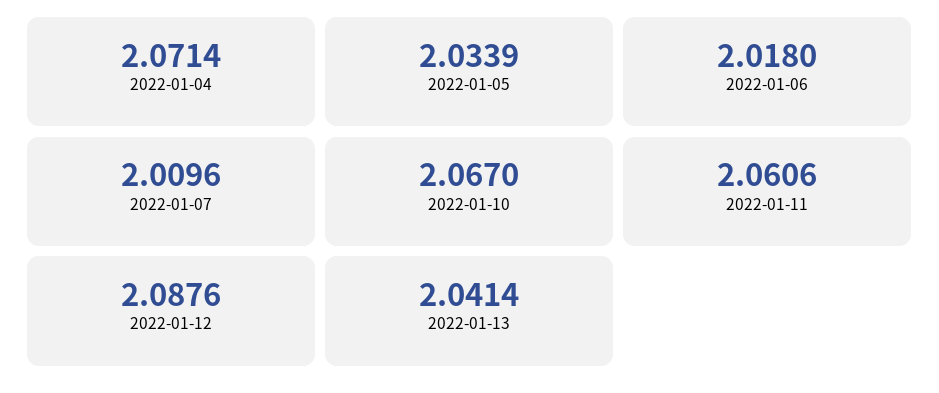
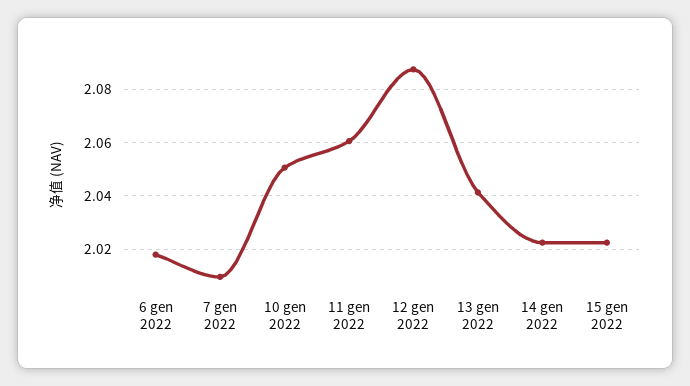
2022-01-04: 2.0714 -> none
2022-01-05: 2.0339 -> none
2022-01-10: 2.067 -> 2.05
14 gen 2022: none -> 2.0225
15 gen 2022: none -> 2.0225

